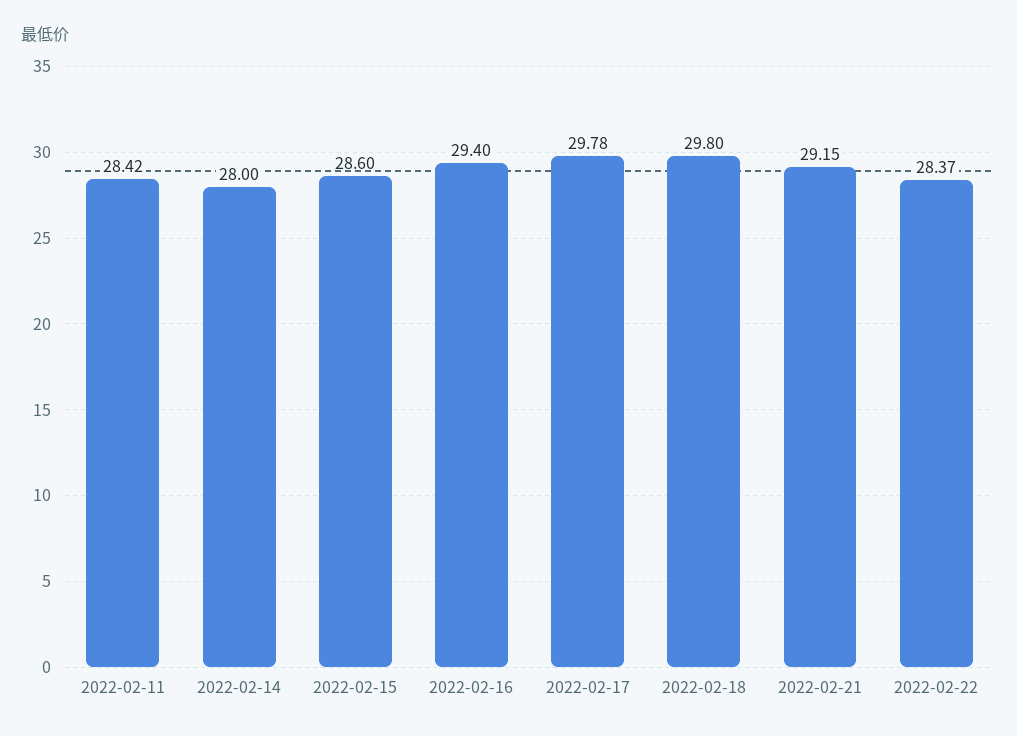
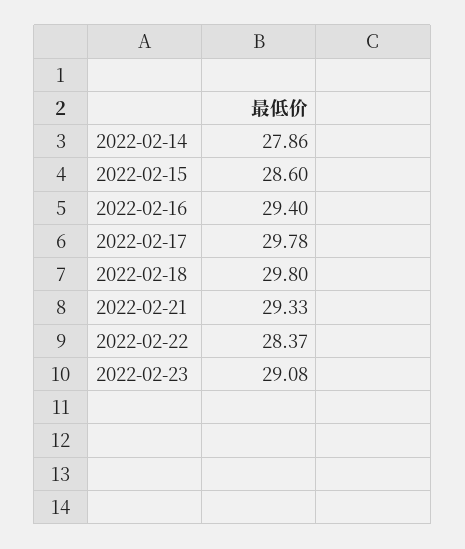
2022-02-11: 28.42 -> none
2022-02-14: 28 -> 27.86
2022-02-21: 29.15 -> 29.33
2022-02-23: none -> 29.08

